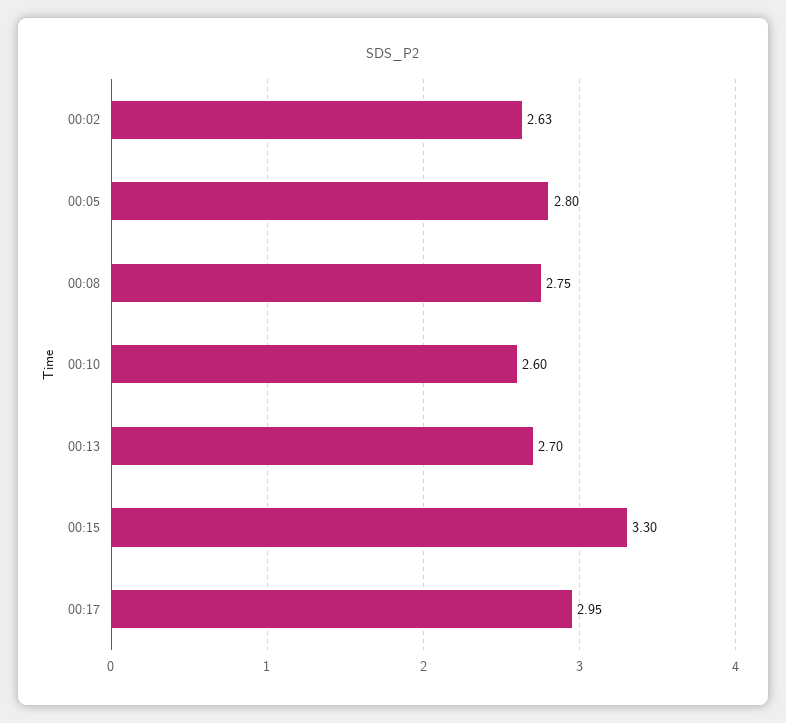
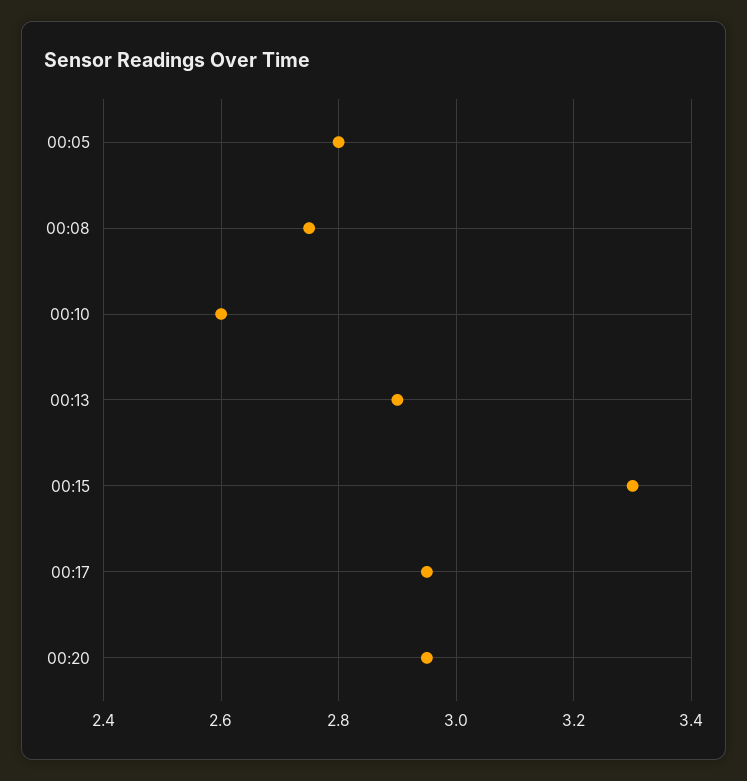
00:02: 2.63 -> none
00:13: 2.7 -> 2.9
00:20: none -> 2.95

